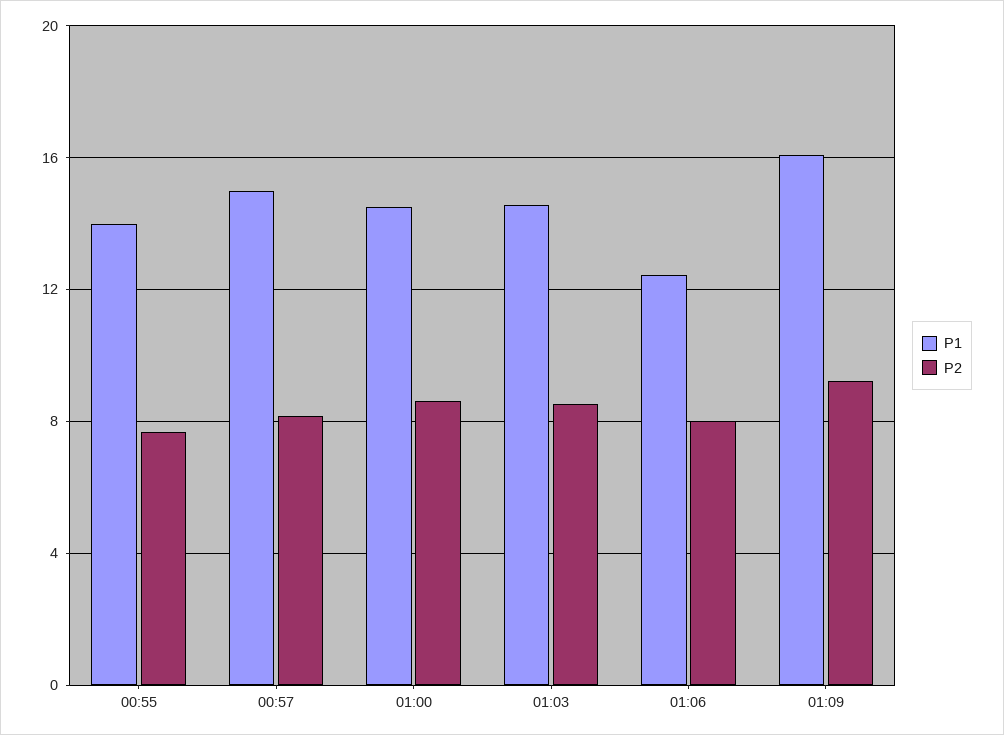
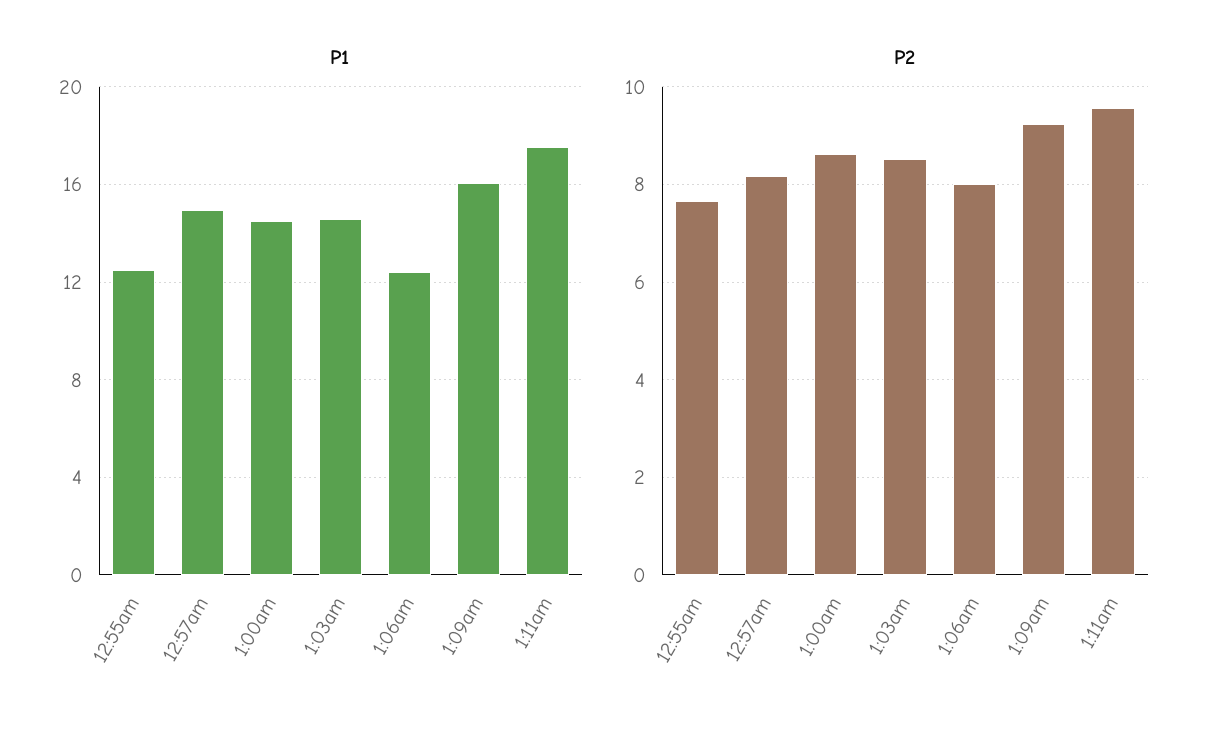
P1, 00:55: 14 -> 12.5
P1, 1:11am: none -> 17.5
P2, 1:11am: none -> 9.6

